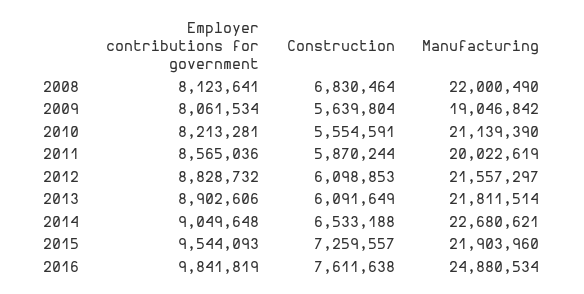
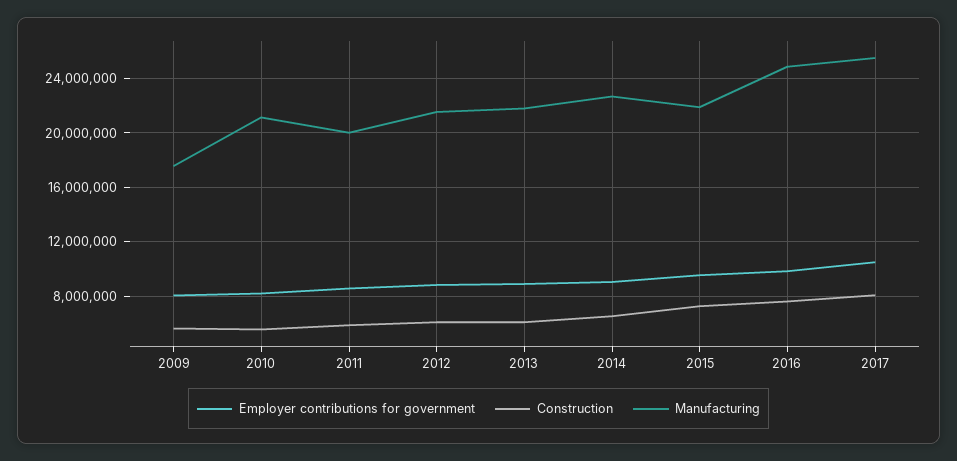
Employer contributions for government, 2008: 8123641 -> none
Construction, 2008: 6830464 -> none
Manufacturing, 2008: 22000490 -> none
Manufacturing, 2009: 19046842 -> 17500000
Employer contributions for government, 2017: none -> 10500000
Construction, 2017: none -> 8000000
Manufacturing, 2017: none -> 25500000

